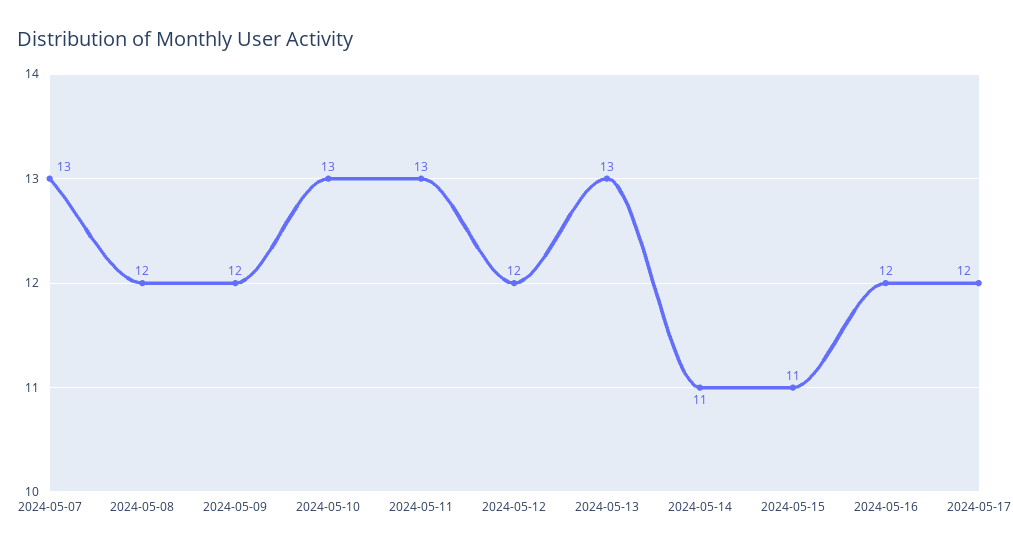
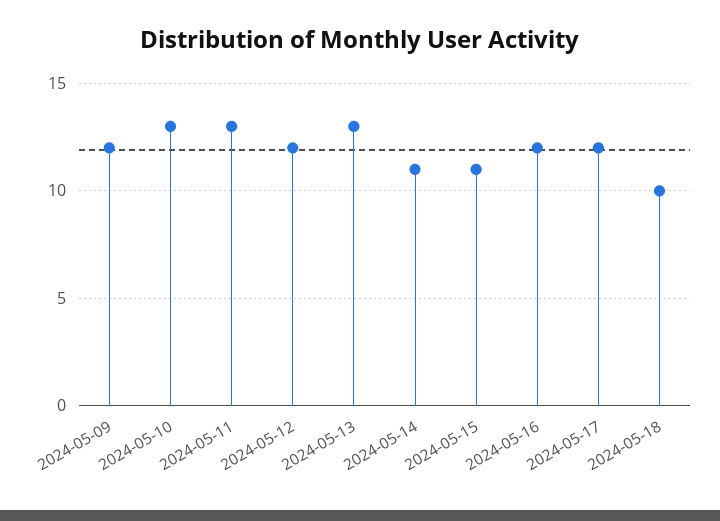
2024-05-07: 13 -> none
2024-05-08: 12 -> none
2024-05-18: none -> 10

